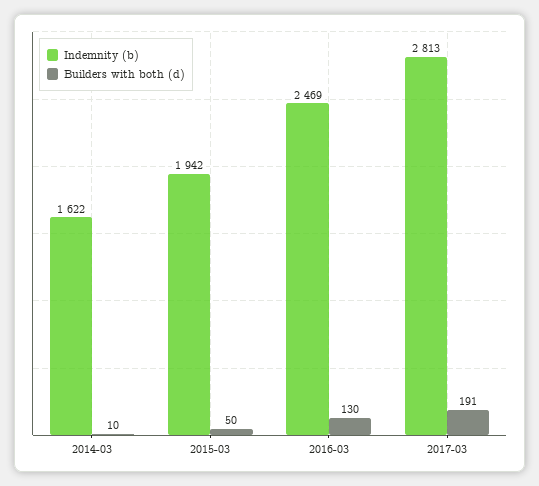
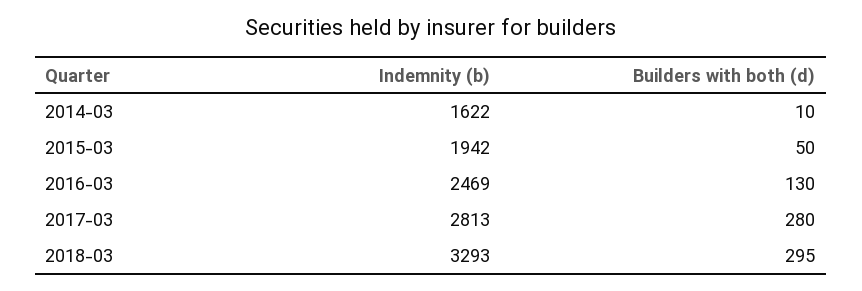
Builders with both (d), 2017-03: 191 -> 280
Indemnity (b), 2018-03: none -> 3293
Builders with both (d), 2018-03: none -> 295

